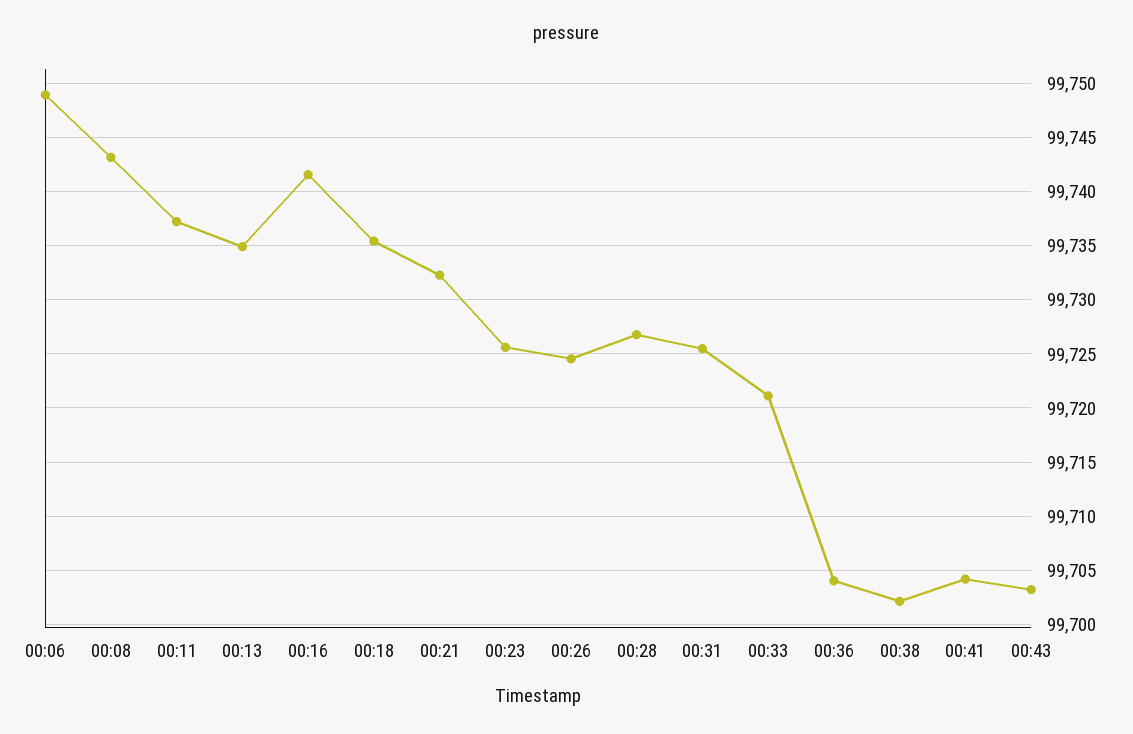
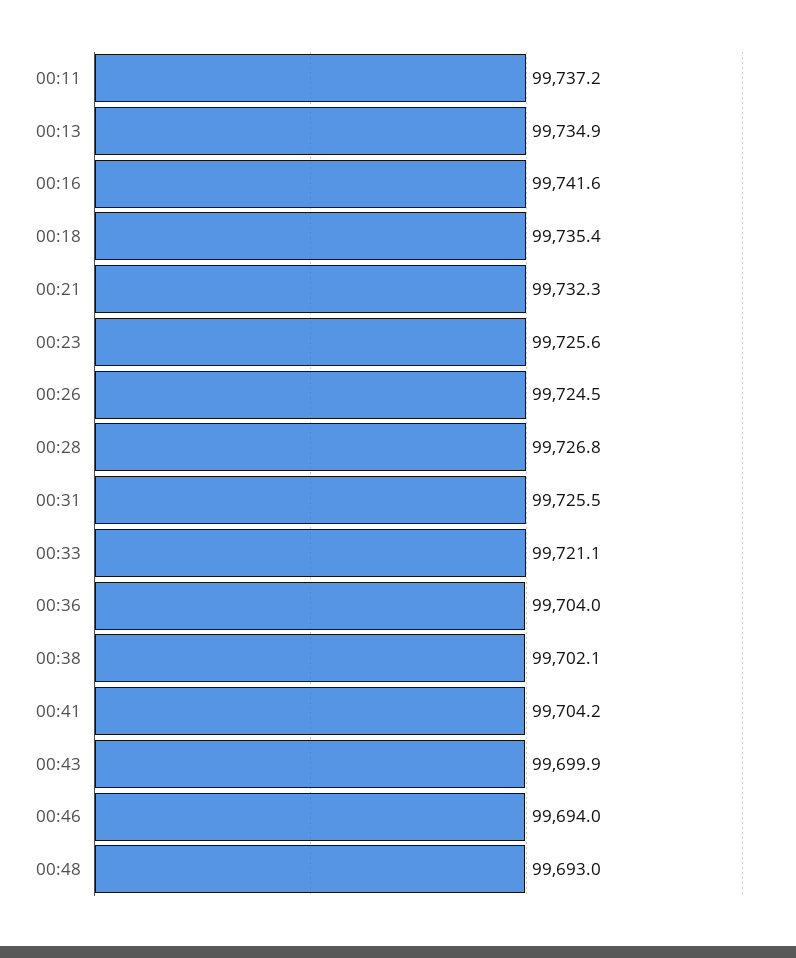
00:06: 99749 -> none
00:08: 99743 -> none
00:43: 99703 -> 99699.9
00:46: none -> 99694
00:48: none -> 99693

